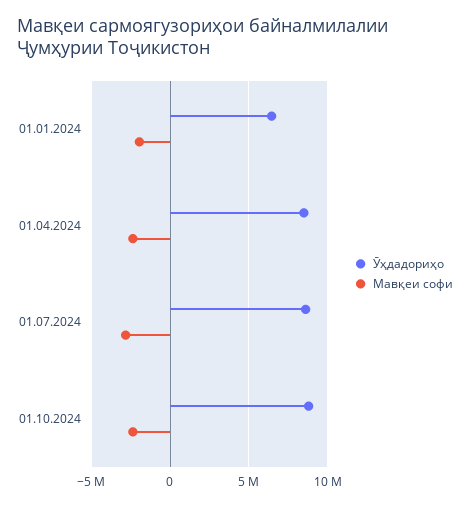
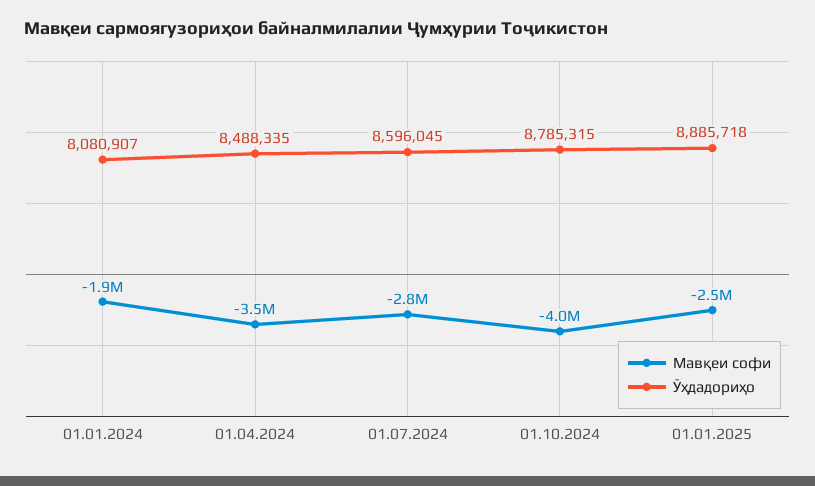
Ӯҳдадориҳо, 01.01.2024: 6500000 -> 8080907
Мавқеи софи, 01.04.2024: -2500000 -> -3500000
Мавқеи софи, 01.10.2024: -2500000 -> -4000000
Мавқеи софи, 01.01.2025: none -> -2500000
Ӯҳдадориҳо, 01.01.2025: none -> 8885718

